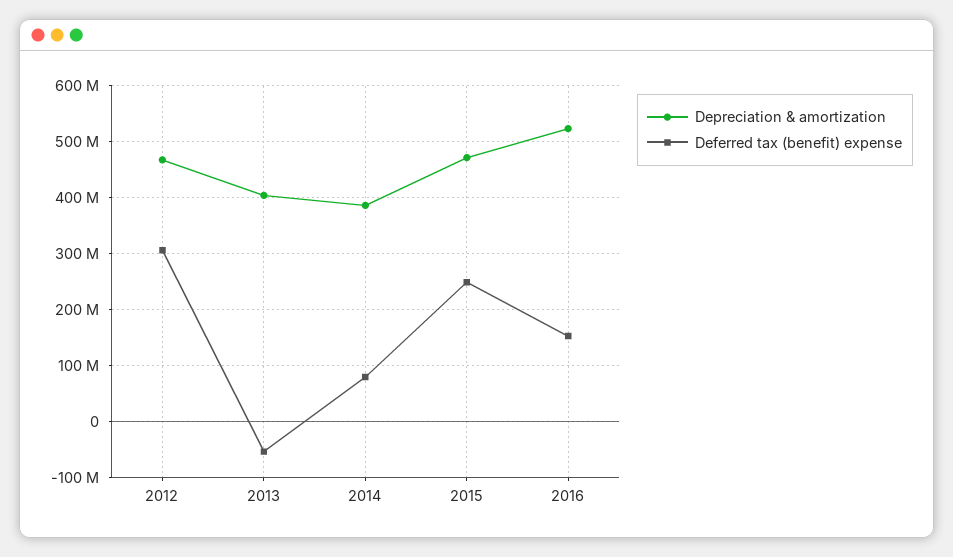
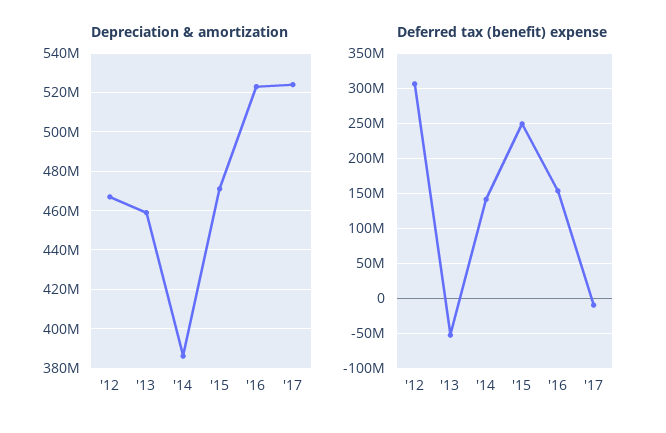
Depreciation & amortization, 2013: 400000000 -> 460000000
Deferred tax (benefit) expense, 2014: 80000000 -> 140000000
Depreciation & amortization, '17: none -> 525000000
Deferred tax (benefit) expense, '17: none -> -10000000

